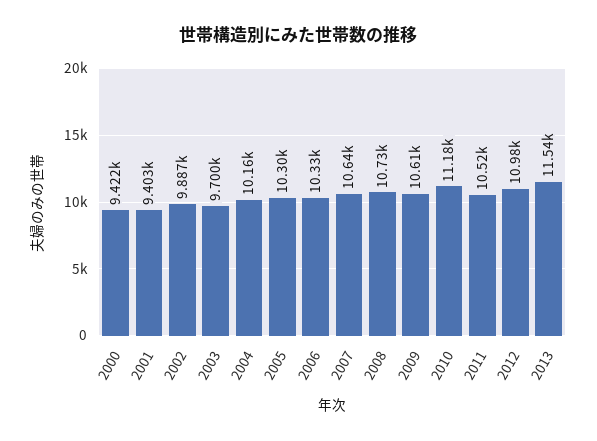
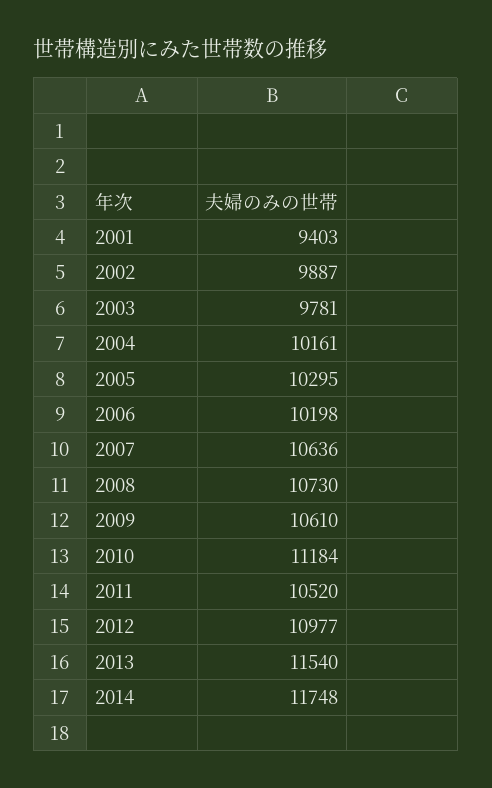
2000: 9422 -> none
2003: 9700 -> 9781
2006: 10330 -> 10198
2014: none -> 11748

